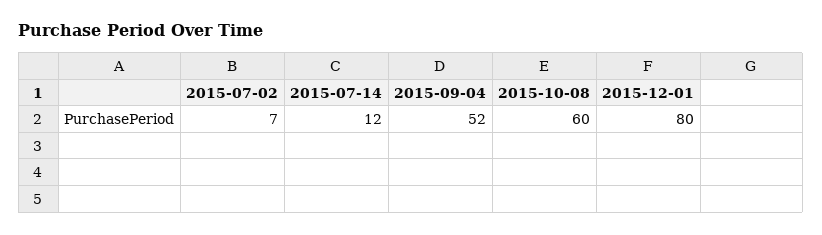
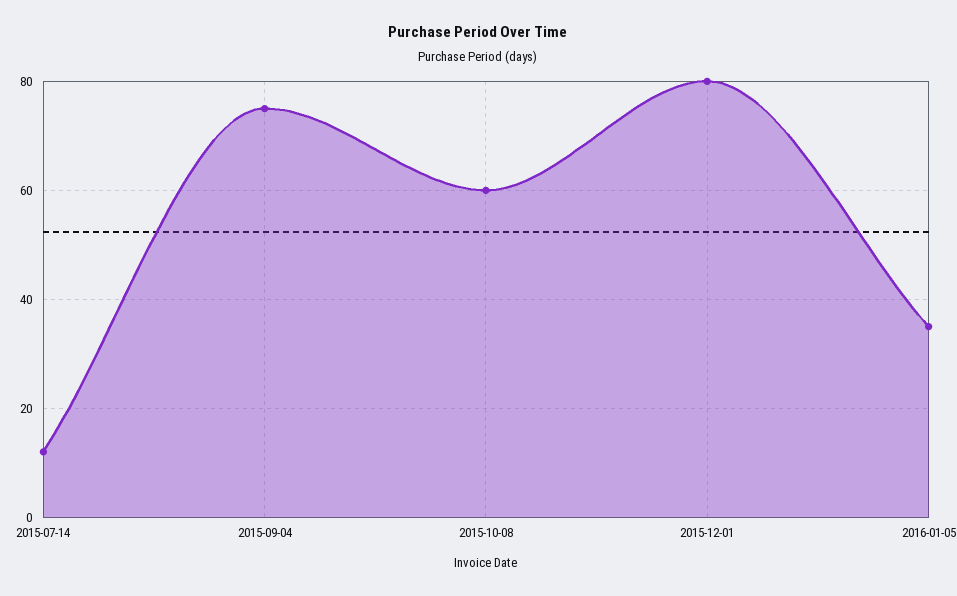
2015-07-02: 7 -> none
2015-09-04: 52 -> 75
2016-01-05: none -> 35

